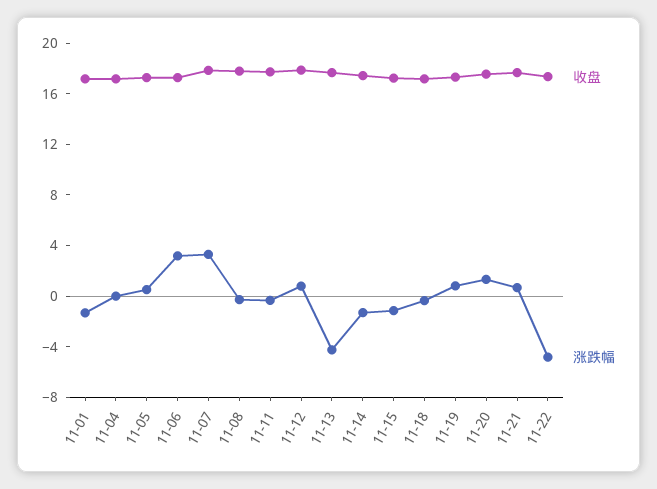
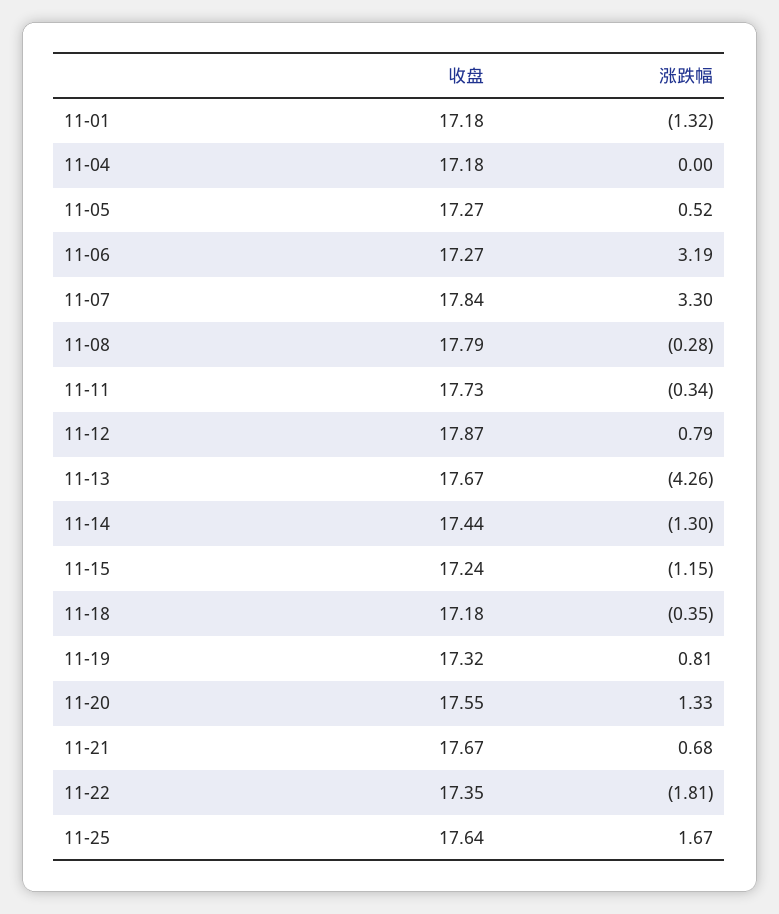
涨跌幅, 11-22: -5 -> -1.81
收盘, 11-25: none -> 17.64
涨跌幅, 11-25: none -> 1.67

